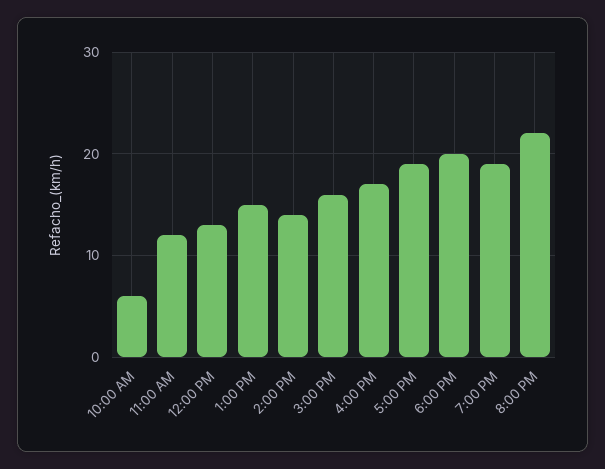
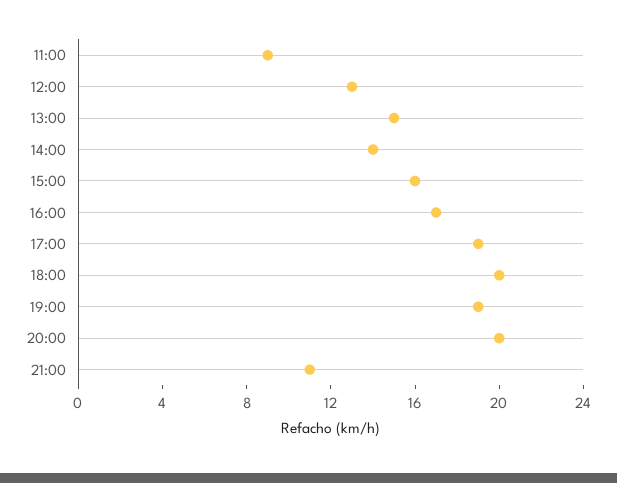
10:00 AM: 6 -> none
11:00 AM: 12 -> 9
8:00 PM: 22 -> 20
21:00: none -> 11

